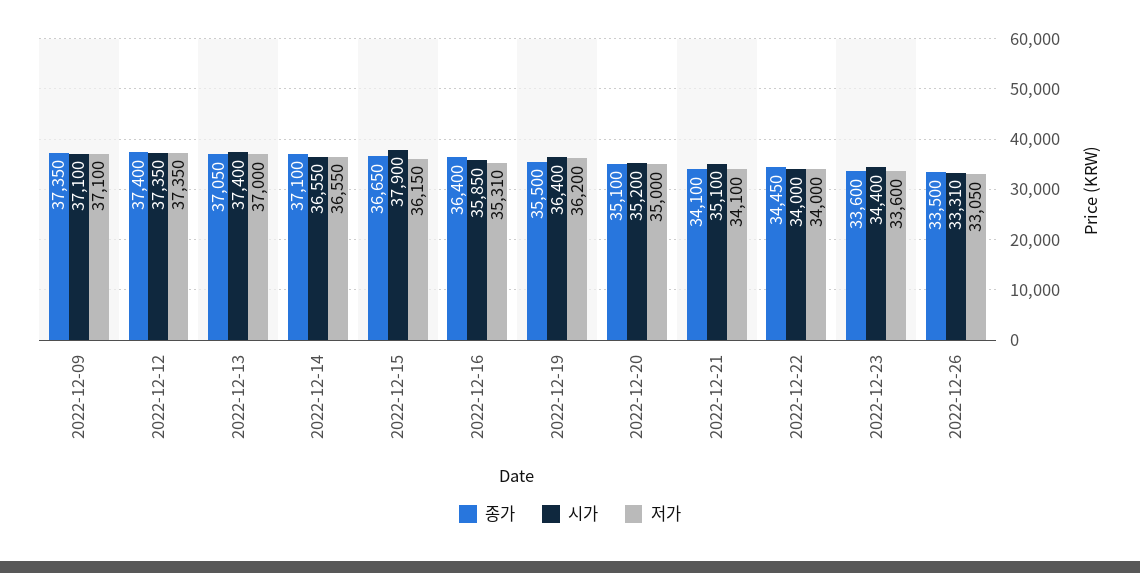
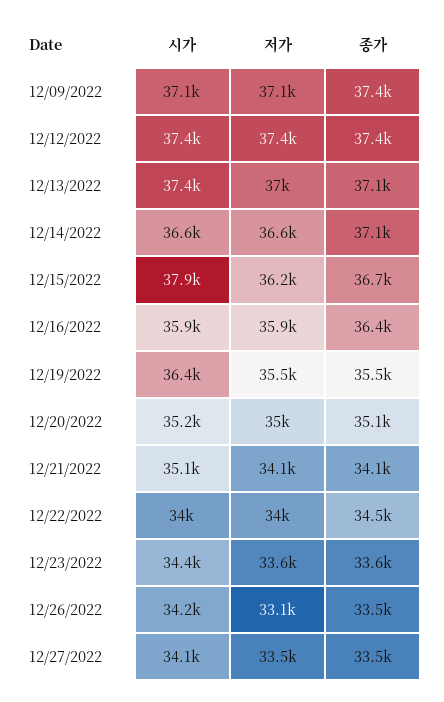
저가, 2022-12-16: 35310 -> 35900
저가, 2022-12-19: 36200 -> 35500
시가, 2022-12-26: 33310 -> 34200
시가, 12/27/2022: none -> 34100
저가, 12/27/2022: none -> 33500
종가, 12/27/2022: none -> 33500

